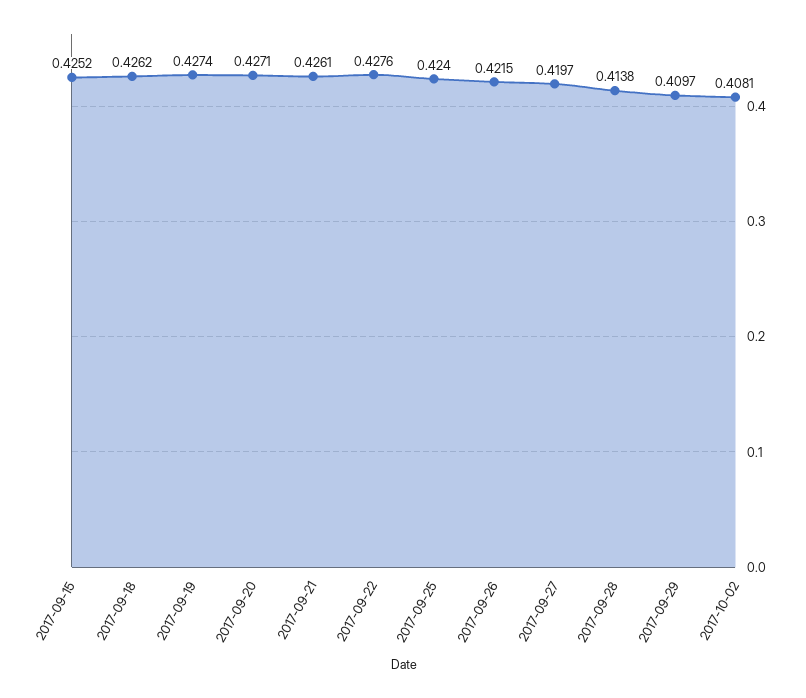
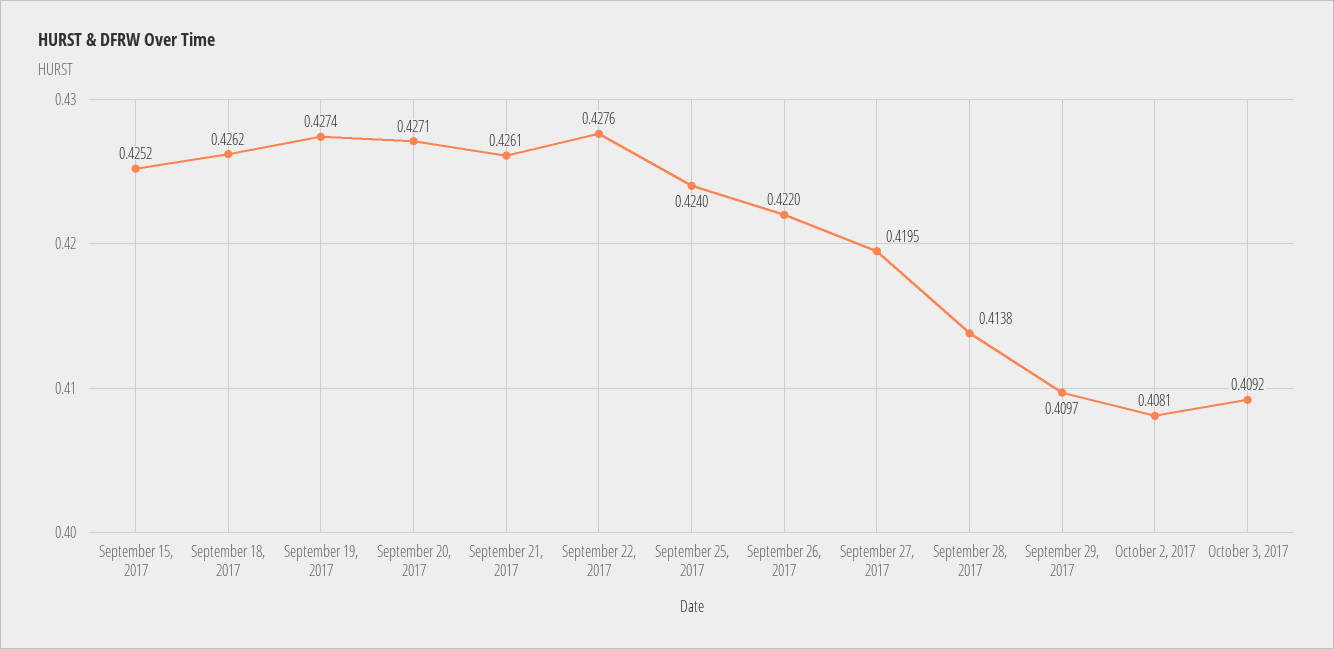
2017-09-26: 0.4215 -> 0.422
2017-09-27: 0.4197 -> 0.4195
October 3, 2017: none -> 0.4092

